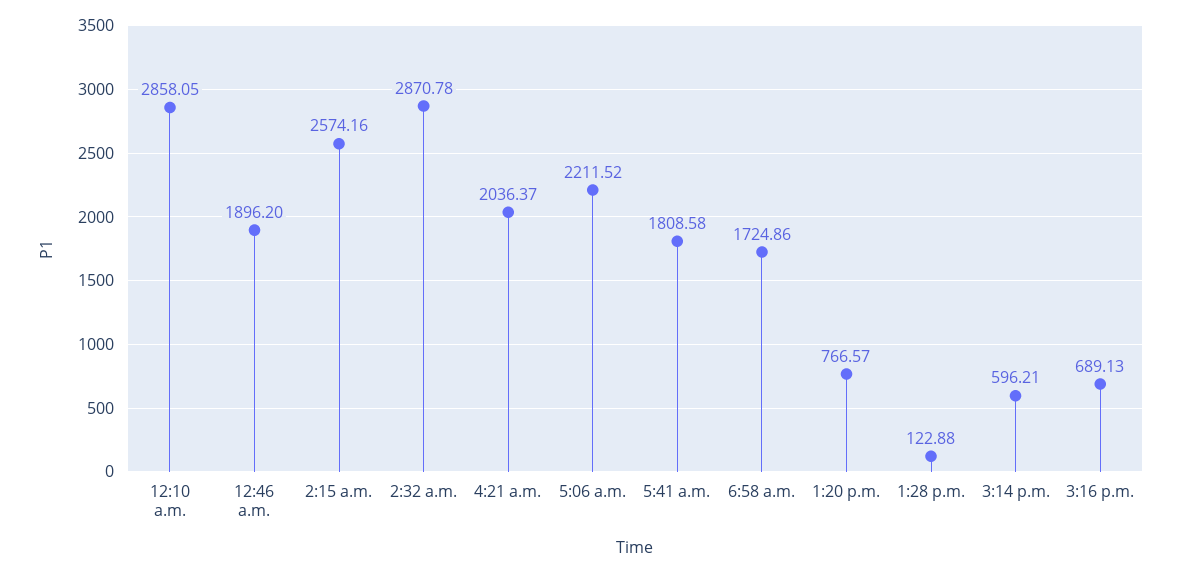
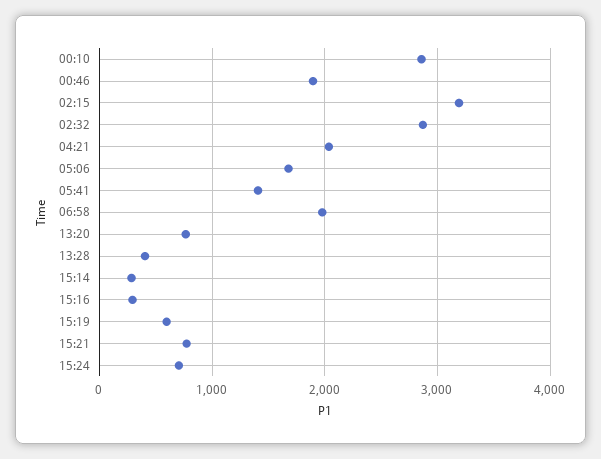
2:15 a.m.: 2574.16 -> 3200
5:06 a.m.: 2211.52 -> 1700
5:41 a.m.: 1808.58 -> 1400
6:58 a.m.: 1724.86 -> 2000
1:28 p.m.: 122.88 -> 400
3:14 p.m.: 596.21 -> 300
3:16 p.m.: 689.13 -> 300
15:19: none -> 600
15:21: none -> 800
15:24: none -> 700

